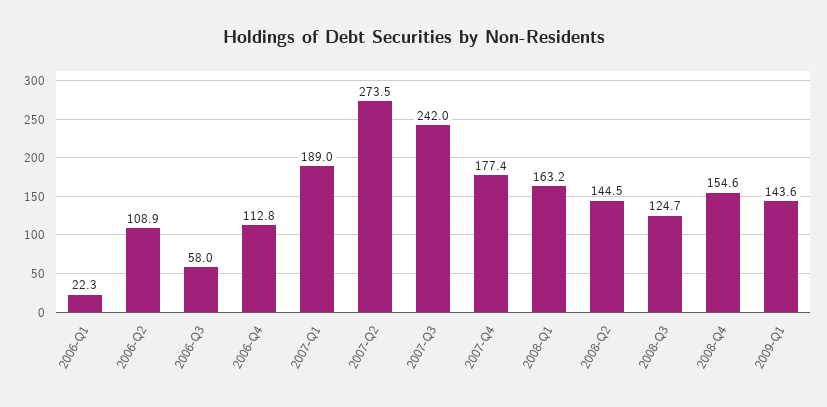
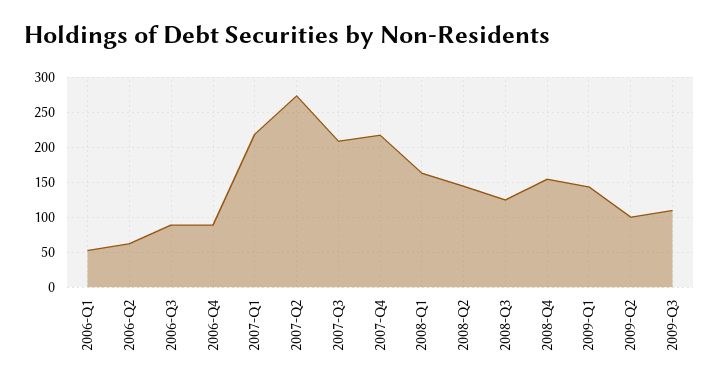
2006-Q1: 22.3 -> 50
2006-Q2: 108.9 -> 60
2006-Q3: 58 -> 90
2006-Q4: 112.8 -> 90
2007-Q1: 189 -> 220
2007-Q3: 242 -> 210
2007-Q4: 177.4 -> 220
2009-Q2: none -> 100
2009-Q3: none -> 110

